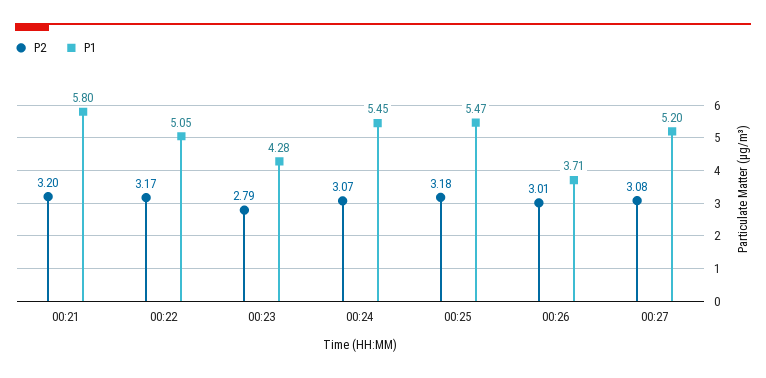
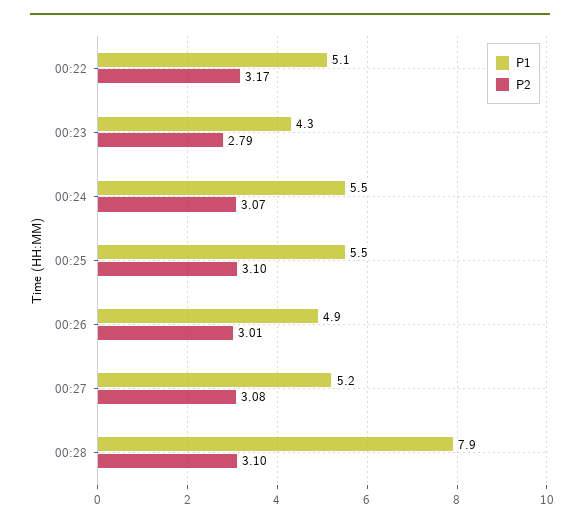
P2, 00:21: 3.2 -> none
P1, 00:21: 5.8 -> none
P2, 00:25: 3.18 -> 3.1
P1, 00:26: 3.71 -> 4.9
P1, 00:28: none -> 7.9
P2, 00:28: none -> 3.1

